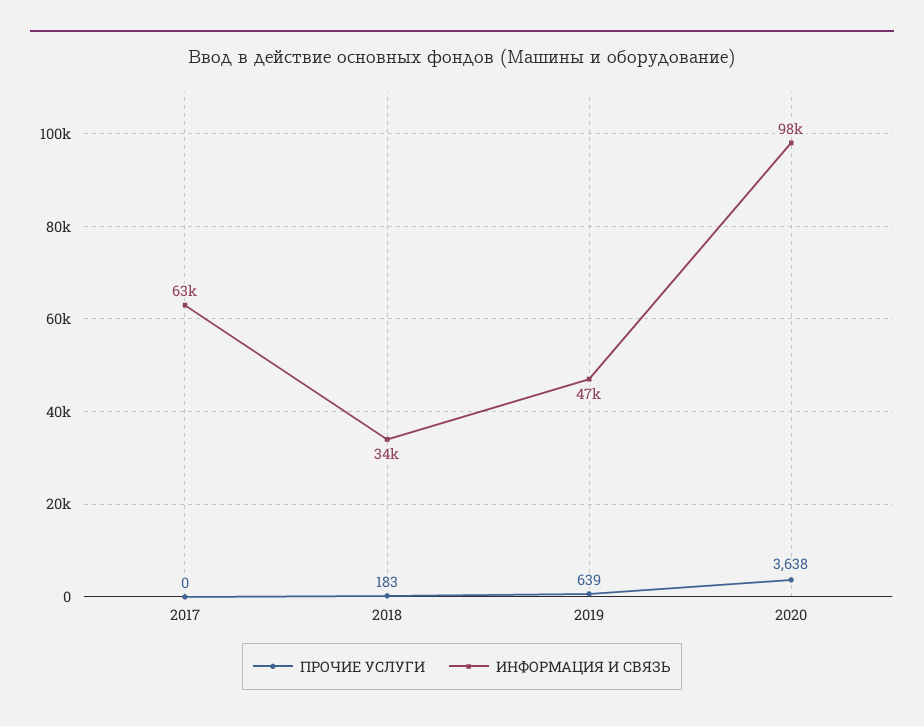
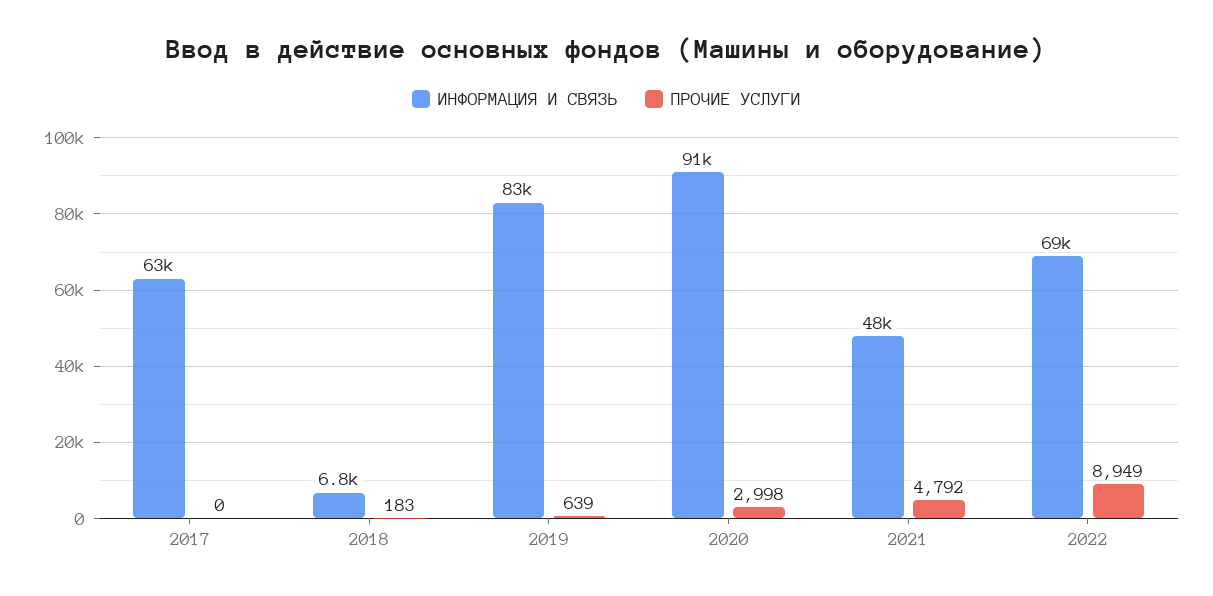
ИНФОРМАЦИЯ И СВЯЗЬ, 2018: 34000 -> 6800
ИНФОРМАЦИЯ И СВЯЗЬ, 2019: 47000 -> 83000
ПРОЧИЕ УСЛУГИ, 2020: 3638 -> 2998
ИНФОРМАЦИЯ И СВЯЗЬ, 2020: 98000 -> 91000
ИНФОРМАЦИЯ И СВЯЗЬ, 2021: none -> 48000
ПРОЧИЕ УСЛУГИ, 2021: none -> 4792
ИНФОРМАЦИЯ И СВЯЗЬ, 2022: none -> 69000
ПРОЧИЕ УСЛУГИ, 2022: none -> 8949

